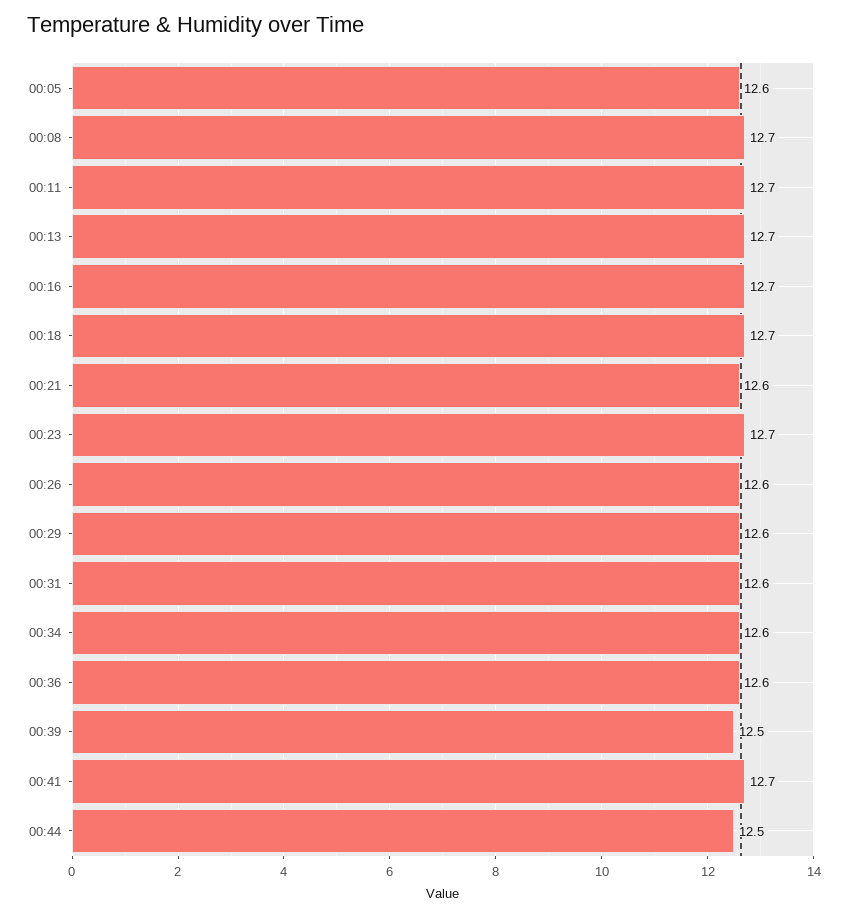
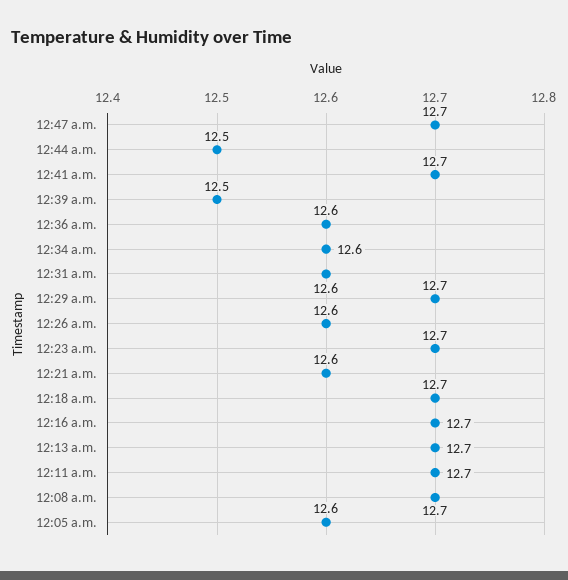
00:29: 12.6 -> 12.7
12:47 a.m.: none -> 12.7

